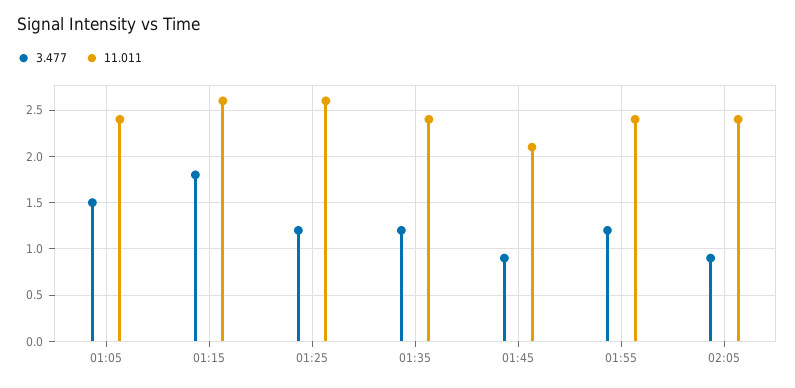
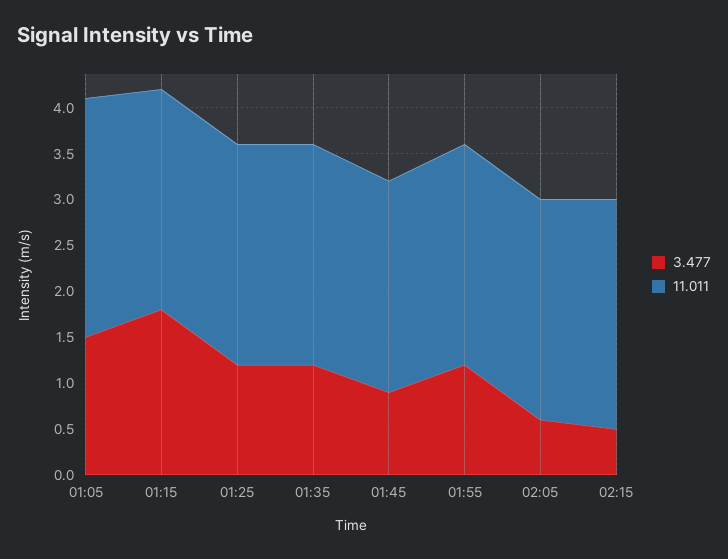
11.011, 01:05: 2.4 -> 2.6
11.011, 01:15: 2.6 -> 2.4
11.011, 01:25: 2.6 -> 2.4
11.011, 01:45: 2.1 -> 2.3
3.477, 02:05: 0.9 -> 0.6
3.477, 02:15: none -> 0.5
11.011, 02:15: none -> 2.5

